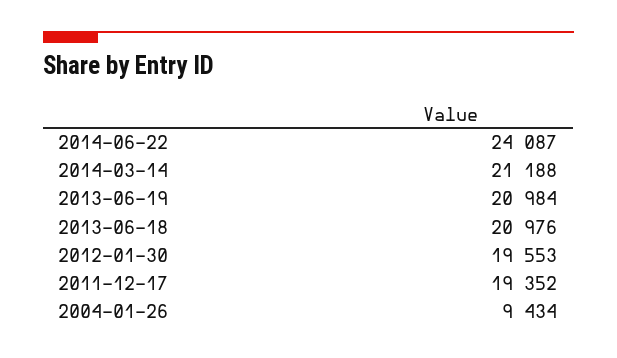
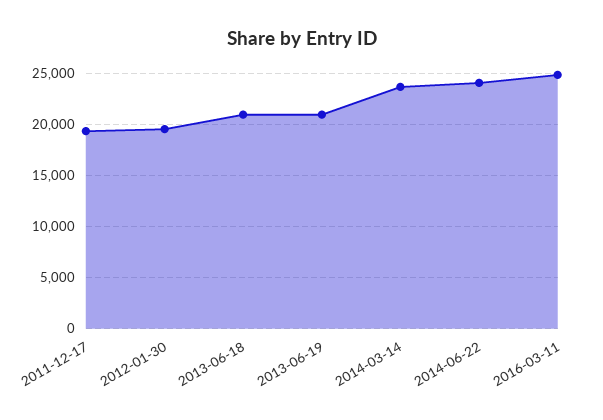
2014-03-14: 21188 -> 24000
2004-01-26: 9434 -> none
2016-03-11: none -> 25000

